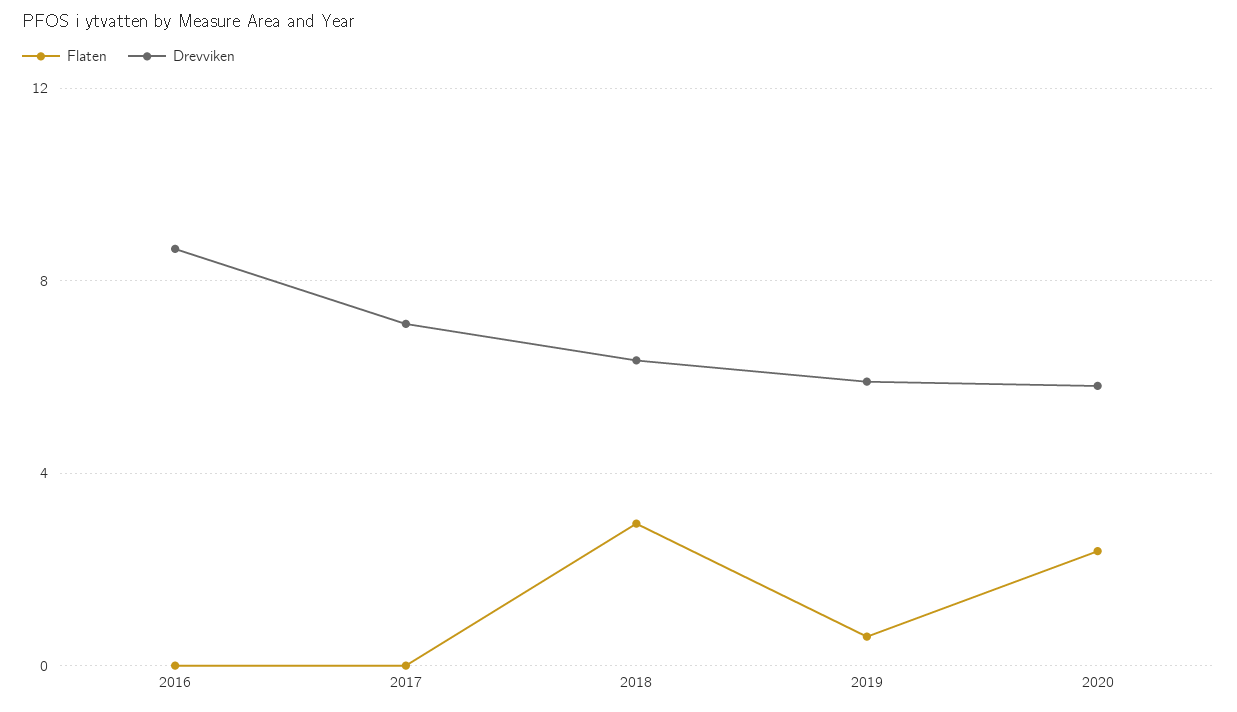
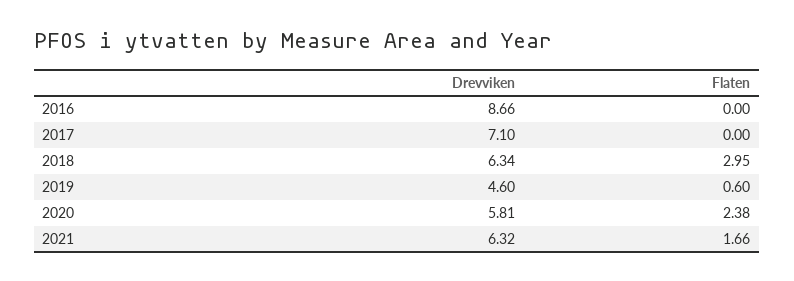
Drevviken, 2019: 6 -> 4.6
Drevviken, 2021: none -> 6.32
Flaten, 2021: none -> 1.66

